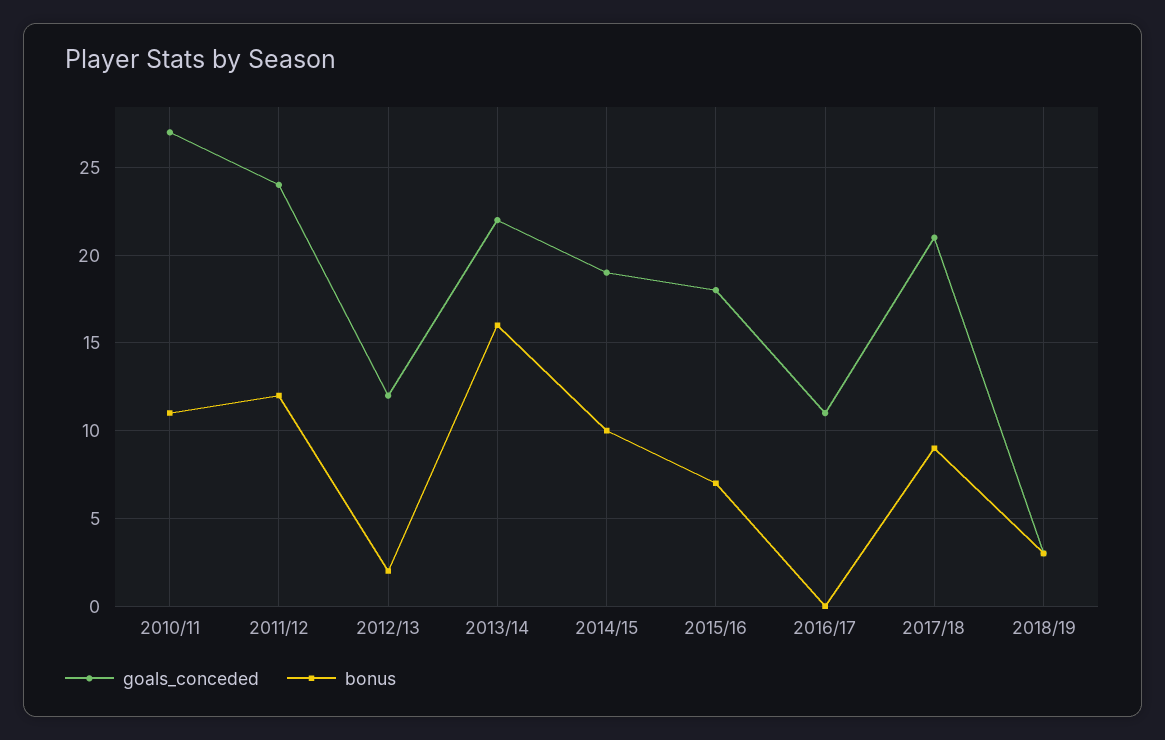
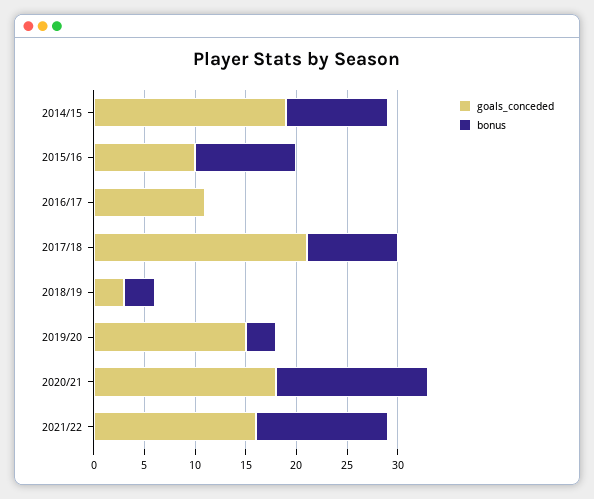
goals_conceded, 2010/11: 27 -> none
bonus, 2010/11: 11 -> none
goals_conceded, 2011/12: 24 -> none
bonus, 2011/12: 12 -> none
goals_conceded, 2012/13: 12 -> none
bonus, 2012/13: 2 -> none
goals_conceded, 2013/14: 22 -> none
bonus, 2013/14: 16 -> none
goals_conceded, 2015/16: 18 -> 10
bonus, 2015/16: 7 -> 10
goals_conceded, 2019/20: none -> 15
bonus, 2019/20: none -> 3
goals_conceded, 2020/21: none -> 18
bonus, 2020/21: none -> 15
goals_conceded, 2021/22: none -> 16
bonus, 2021/22: none -> 13

